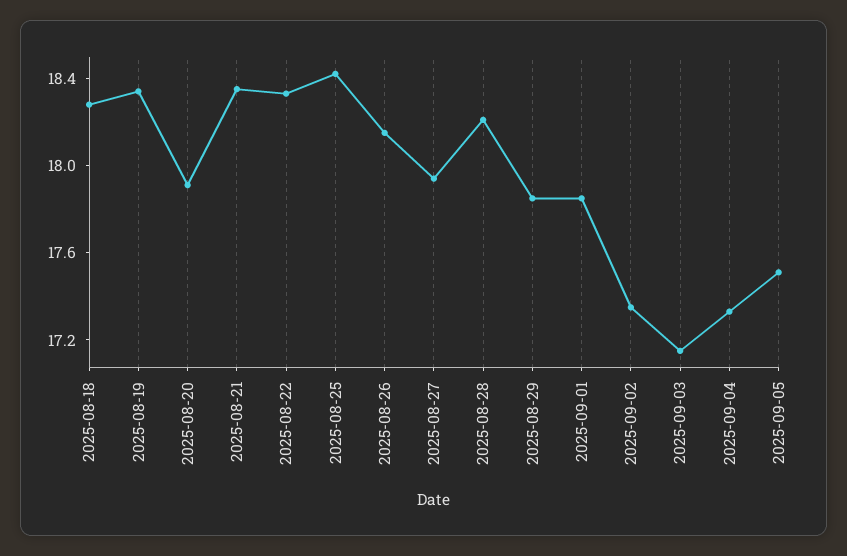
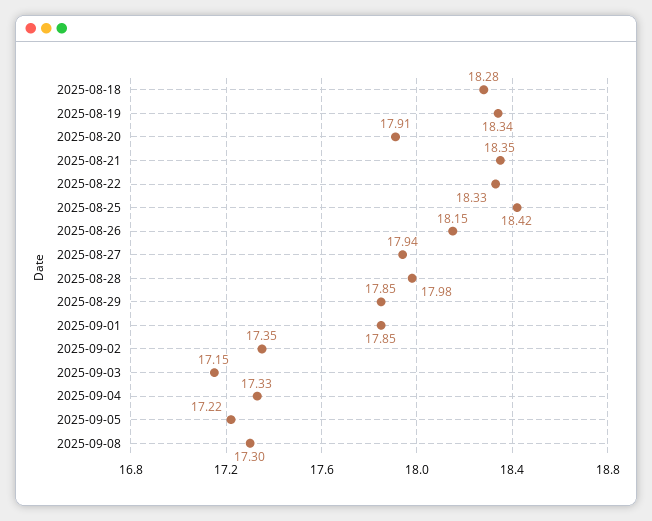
2025-08-28: 18.2 -> 17.98
2025-09-05: 17.5 -> 17.22
2025-09-08: none -> 17.3

